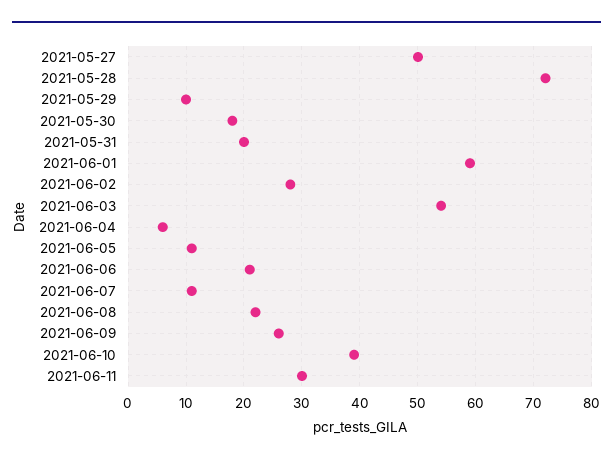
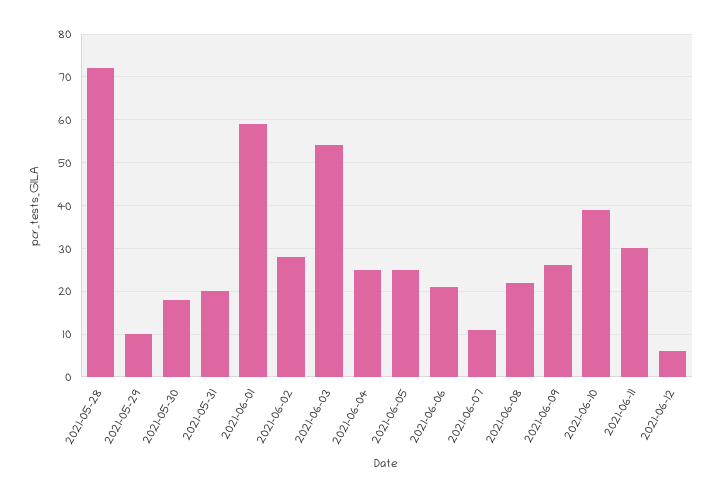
2021-05-27: 50 -> none
2021-06-04: 5 -> 25
2021-06-05: 10 -> 25
2021-06-12: none -> 5

